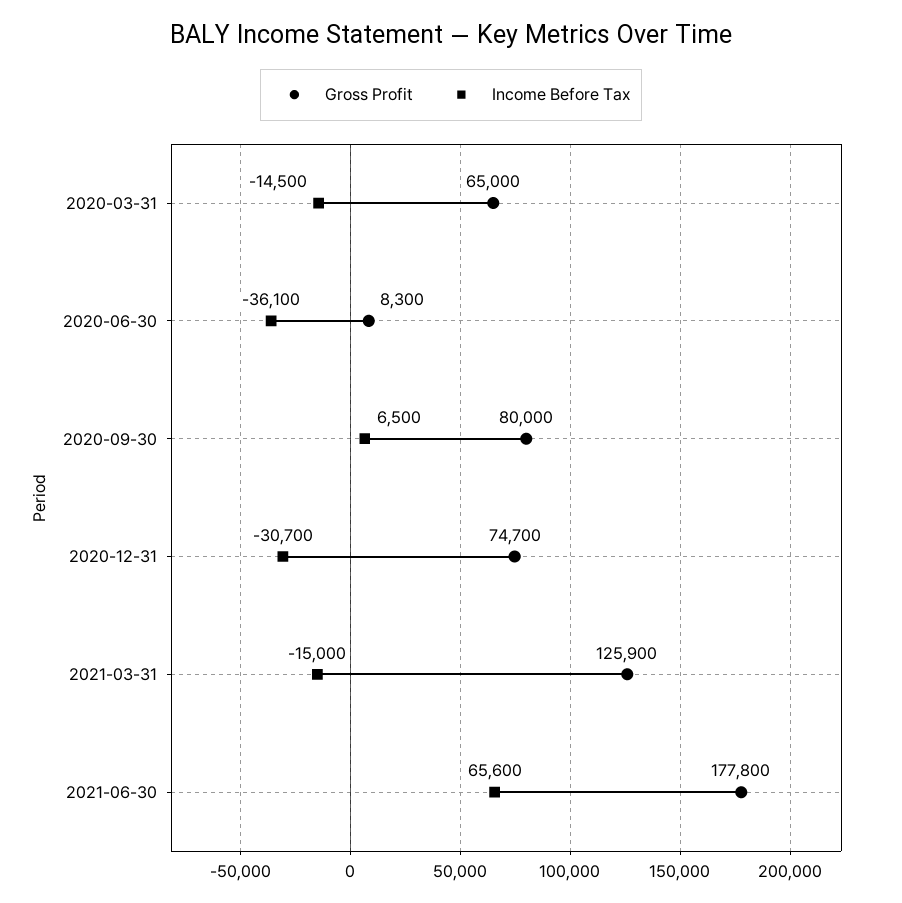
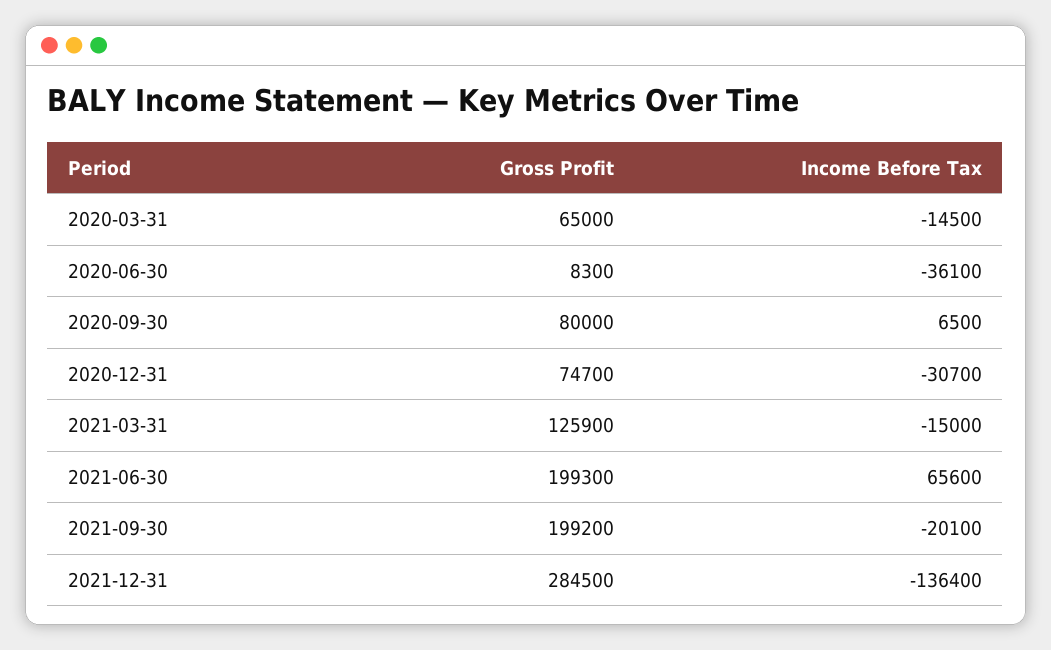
Gross Profit, 2021-06-30: 177800 -> 199300
Gross Profit, 2021-09-30: none -> 199200
Income Before Tax, 2021-09-30: none -> -20100
Gross Profit, 2021-12-31: none -> 284500
Income Before Tax, 2021-12-31: none -> -136400

